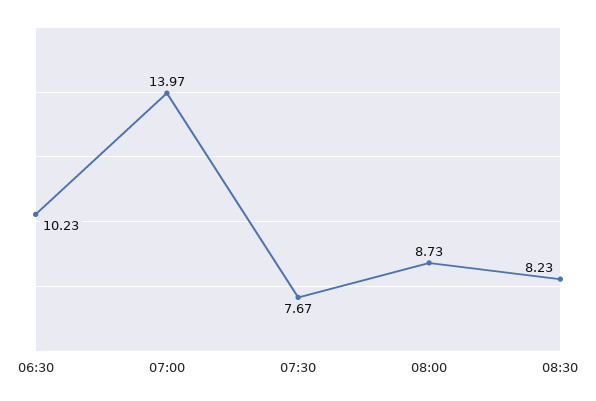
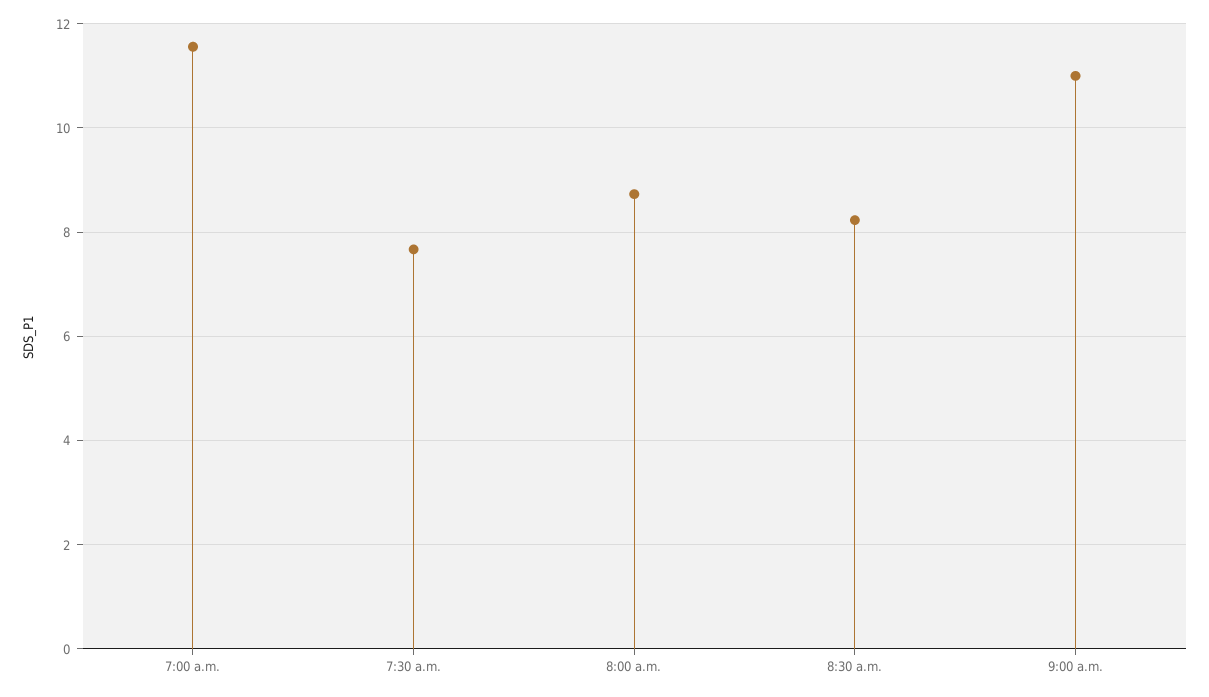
06:30: 10.23 -> none
07:00: 13.97 -> 11.6
9:00 a.m.: none -> 11

